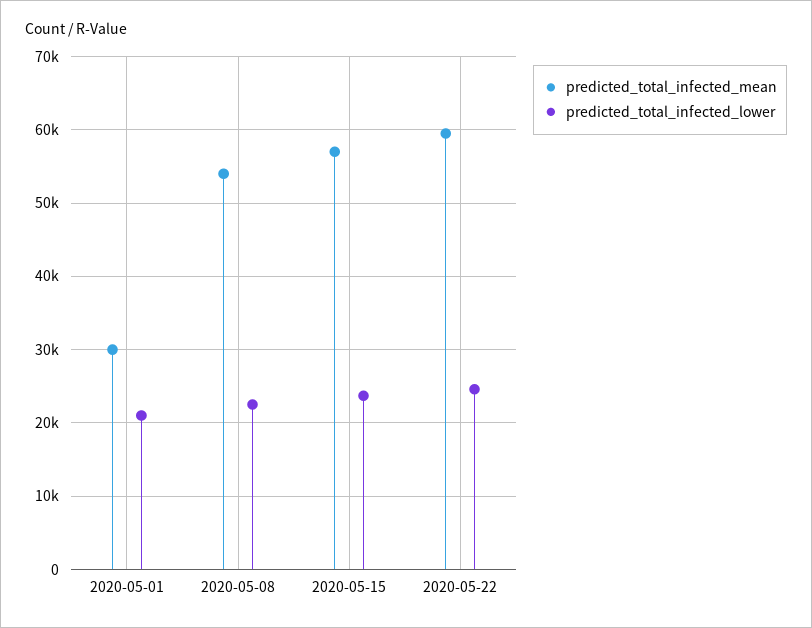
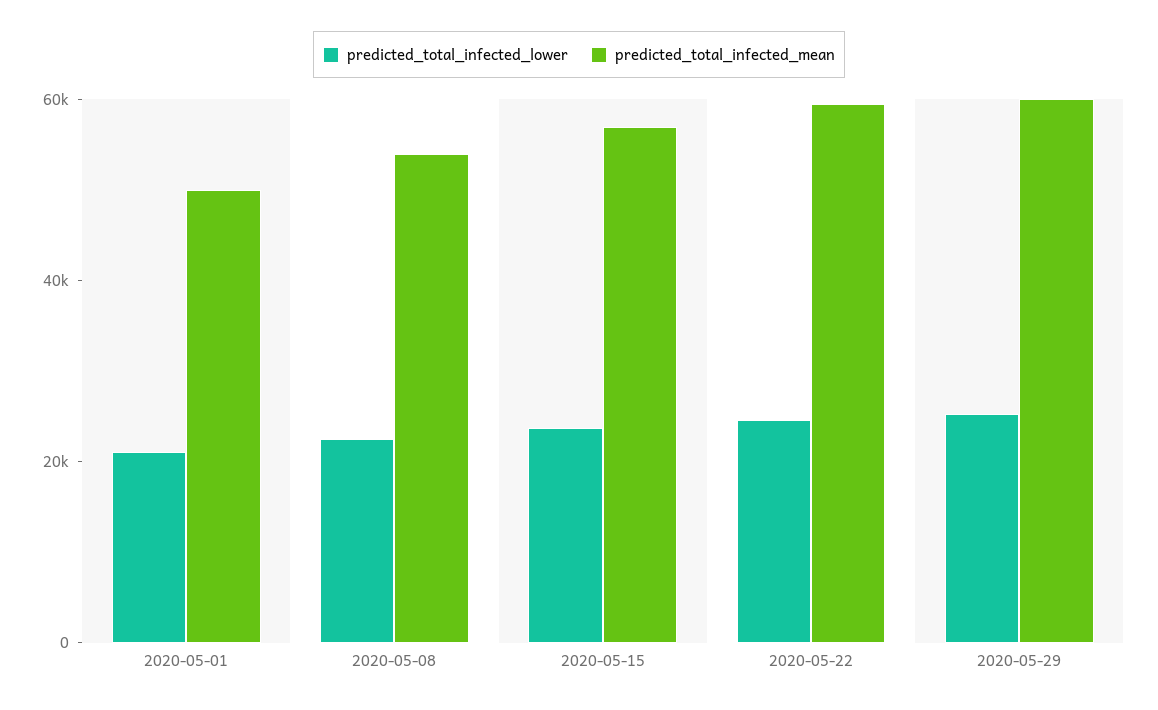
predicted_total_infected_mean, 2020-05-01: 30000 -> 50000
predicted_total_infected_lower, 2020-05-29: none -> 25000
predicted_total_infected_mean, 2020-05-29: none -> 60000

